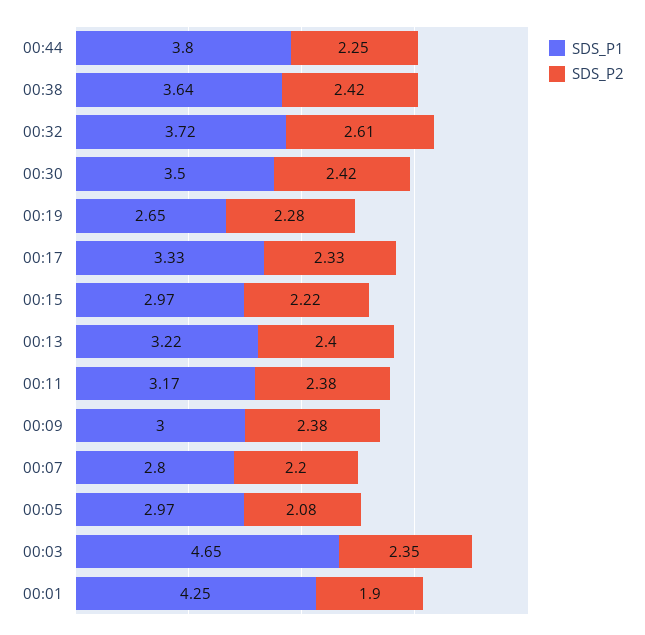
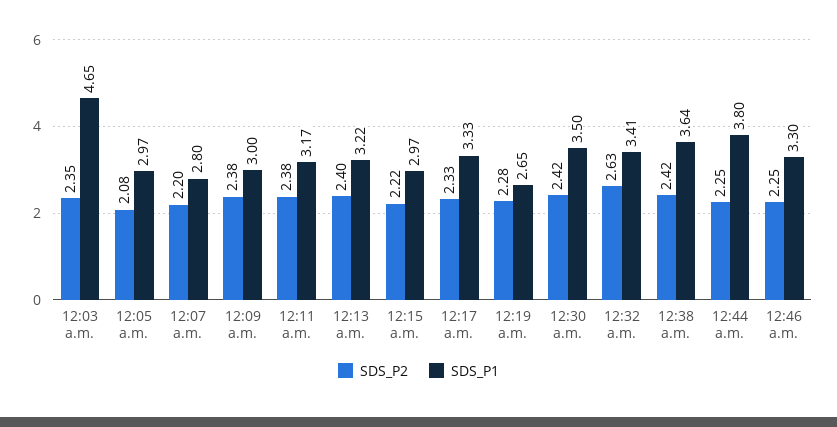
SDS_P1, 00:32: 3.72 -> 3.41
SDS_P2, 00:32: 2.61 -> 2.63
SDS_P1, 00:01: 4.25 -> none
SDS_P2, 00:01: 1.9 -> none
SDS_P2, 12:46 a.m.: none -> 2.25
SDS_P1, 12:46 a.m.: none -> 3.3

